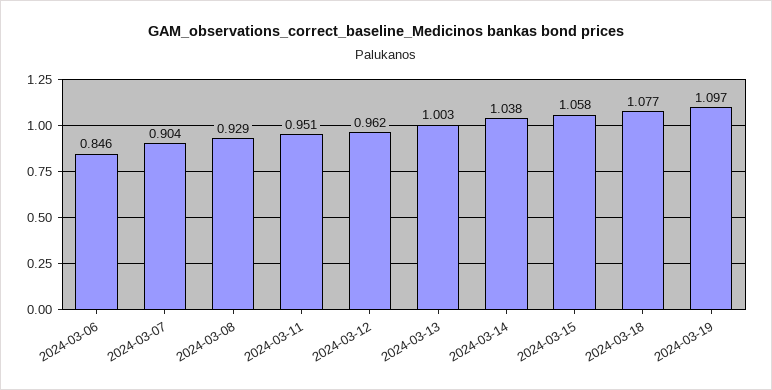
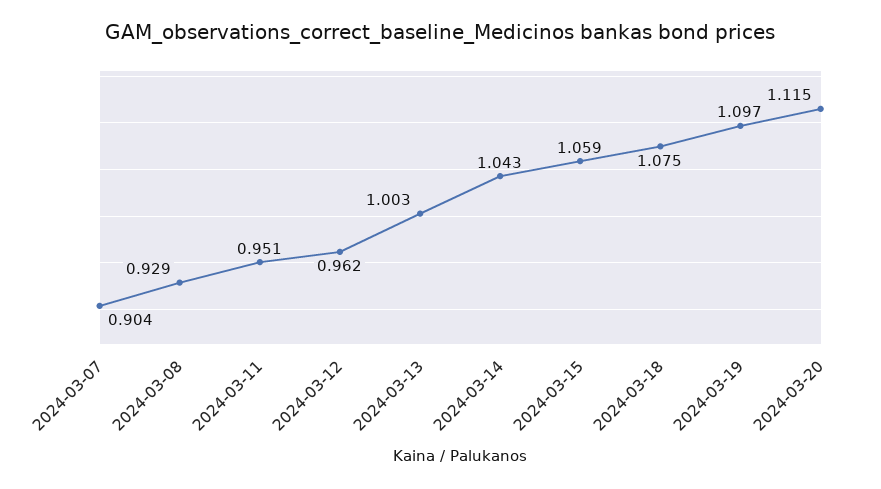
2024-03-06: 0.846 -> none
2024-03-14: 1.038 -> 1.043
2024-03-15: 1.058 -> 1.059
2024-03-18: 1.077 -> 1.075
2024-03-20: none -> 1.115

